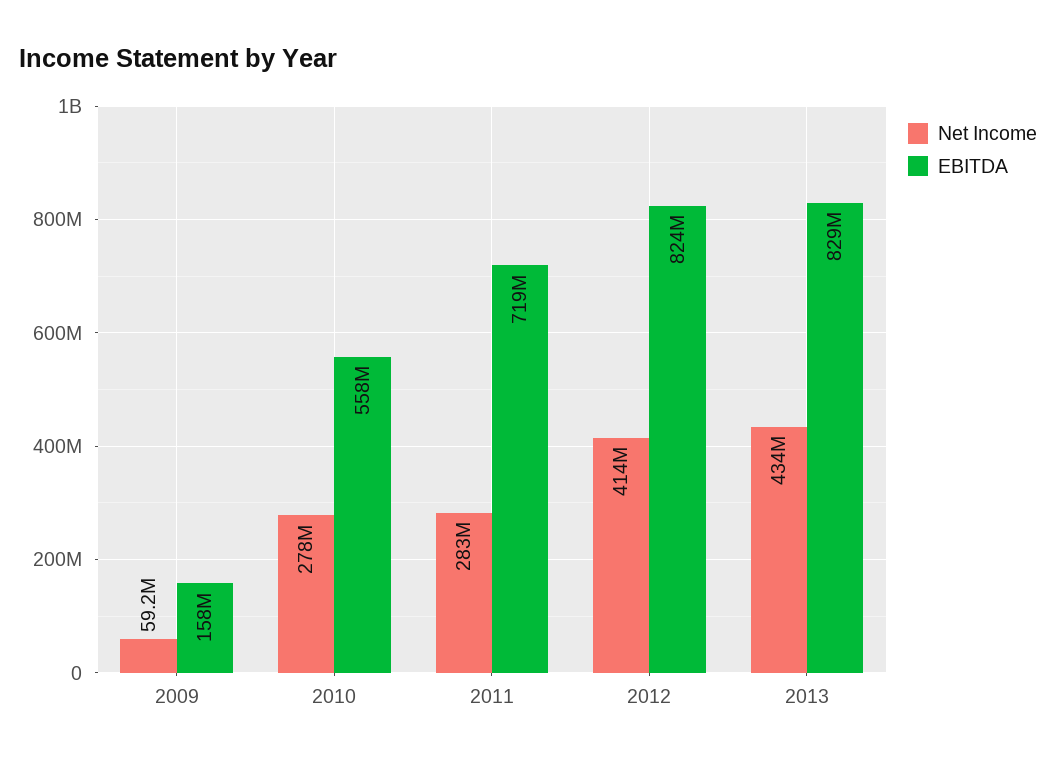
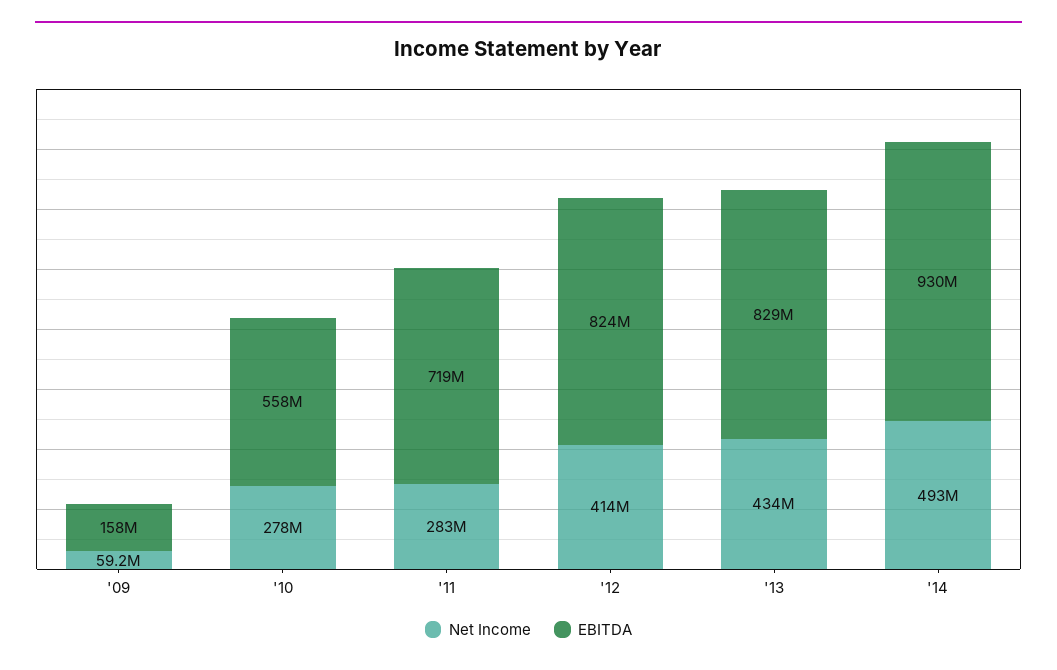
Net Income, '14: none -> 493000000
EBITDA, '14: none -> 930000000

